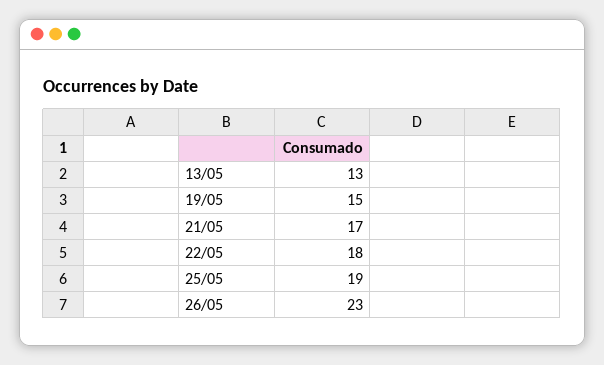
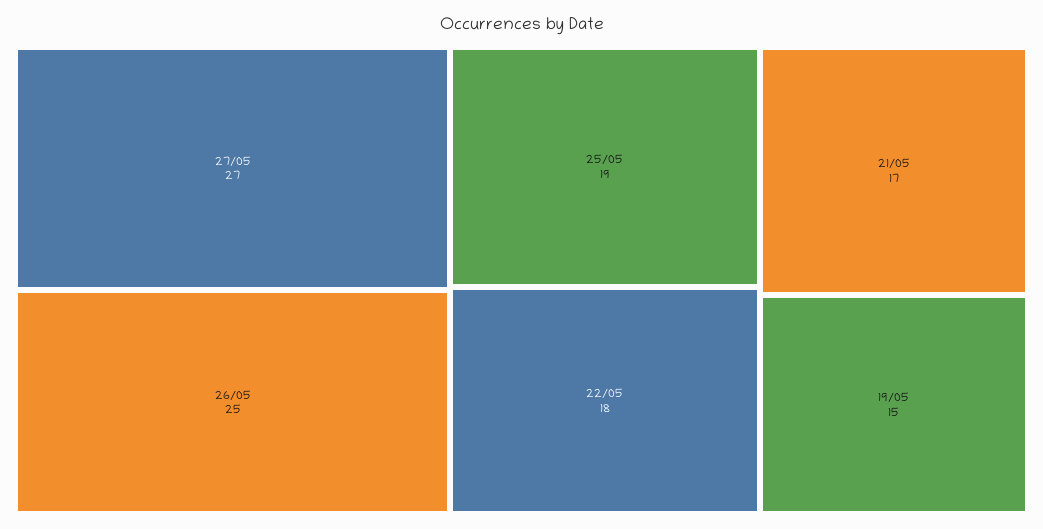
13/05: 13 -> none
26/05: 23 -> 25
27/05: none -> 27

